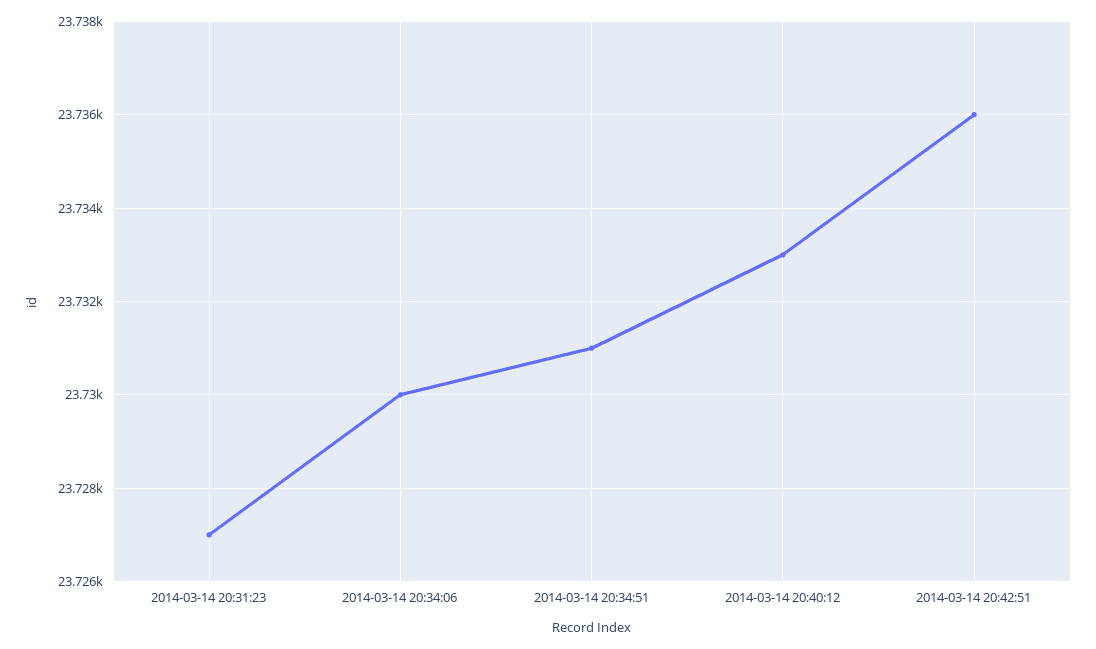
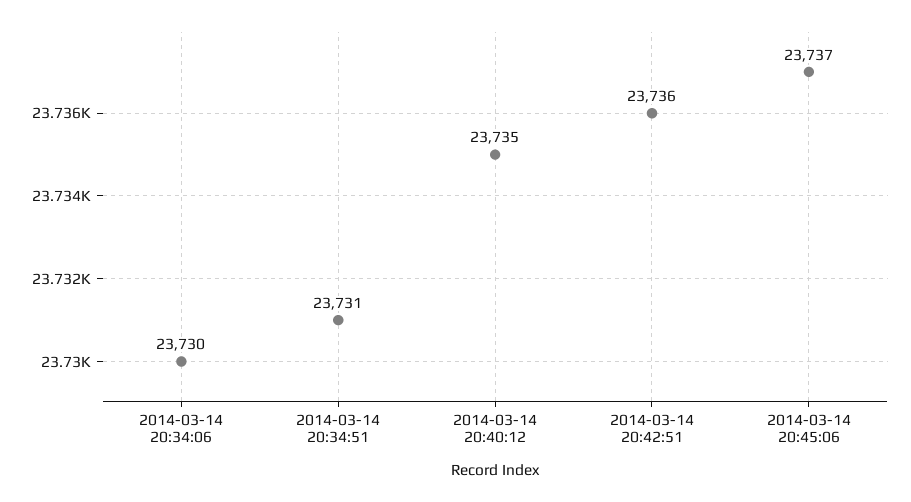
2014-03-14 20:31:23: 23727 -> none
2014-03-14 20:40:12: 23733 -> 23735
2014-03-14 20:45:06: none -> 23737

